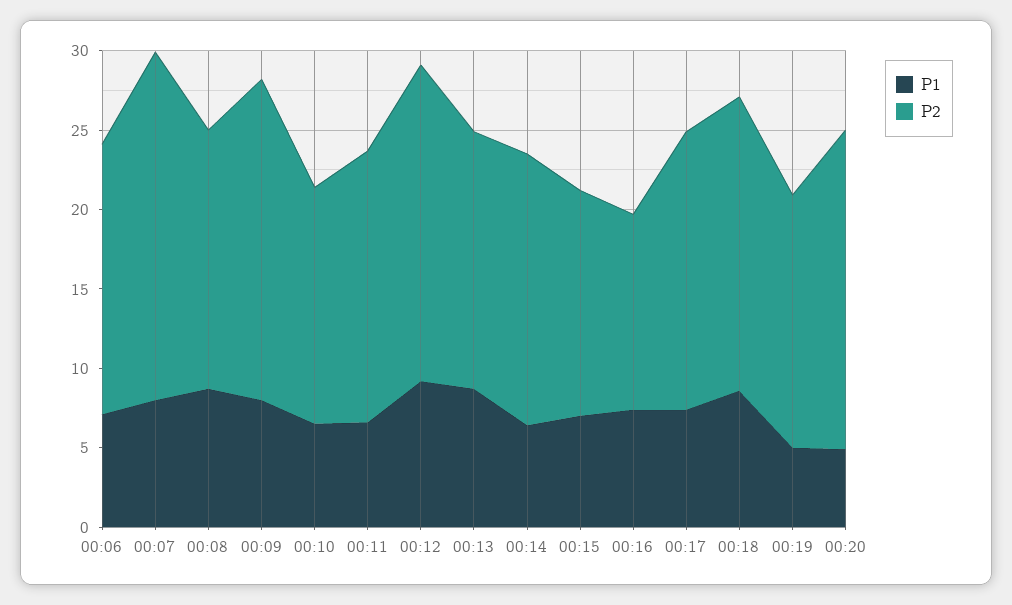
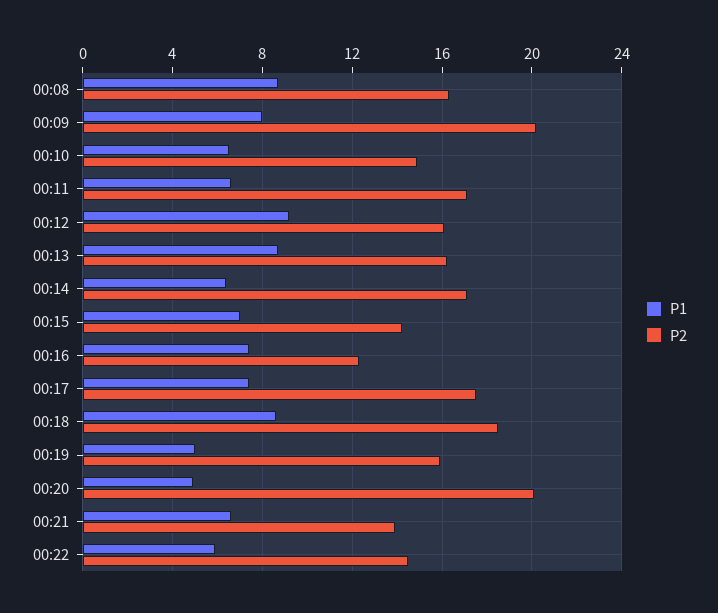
P1, 00:06: 7 -> none
P2, 00:06: 17 -> none
P1, 00:07: 8 -> none
P2, 00:07: 22 -> none
P2, 00:12: 20 -> 16
P1, 00:21: none -> 6.5
P2, 00:21: none -> 14
P1, 00:22: none -> 6
P2, 00:22: none -> 14.5

